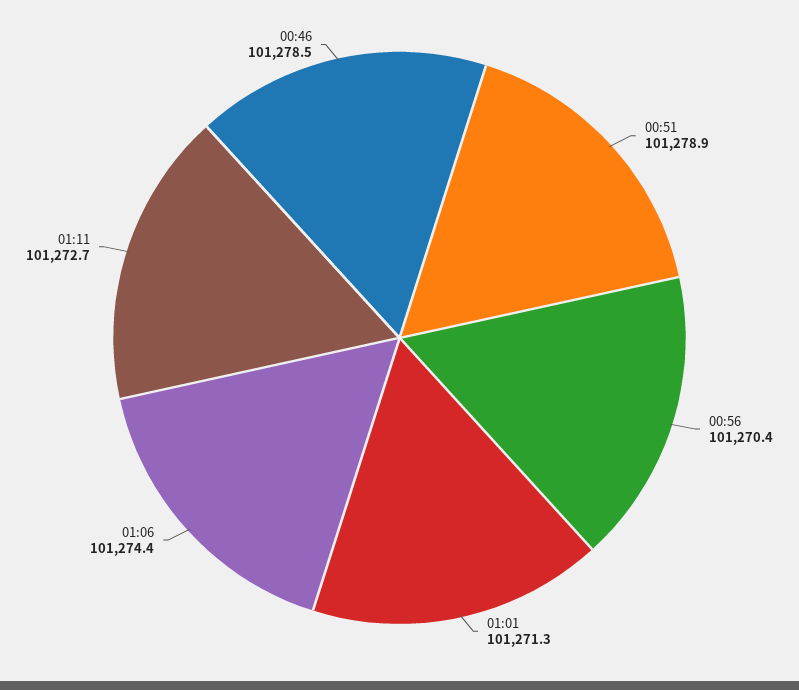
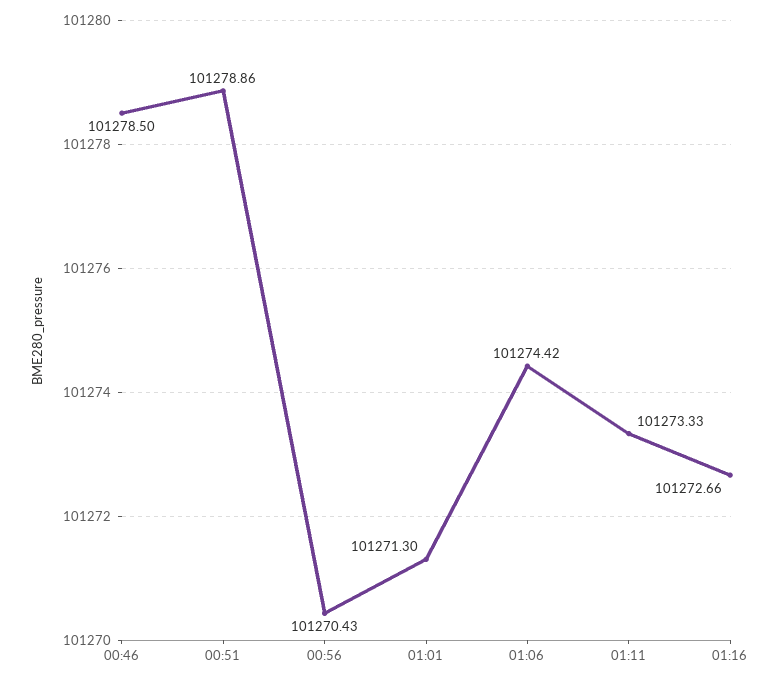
01:11: 101272.7 -> 101273.33
01:16: none -> 101272.66

